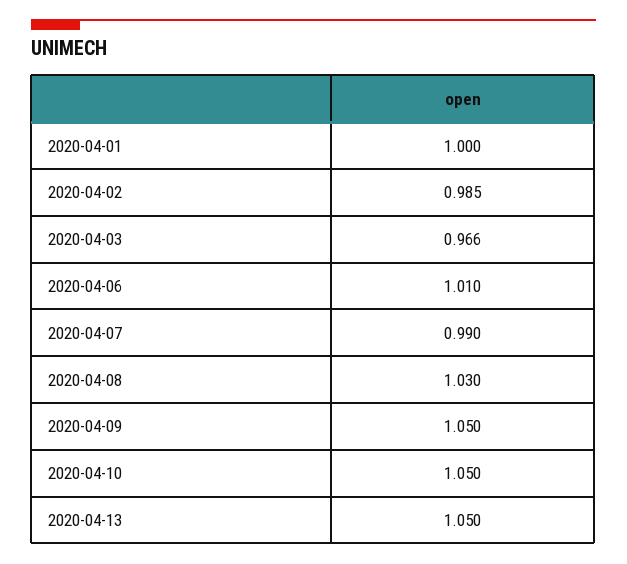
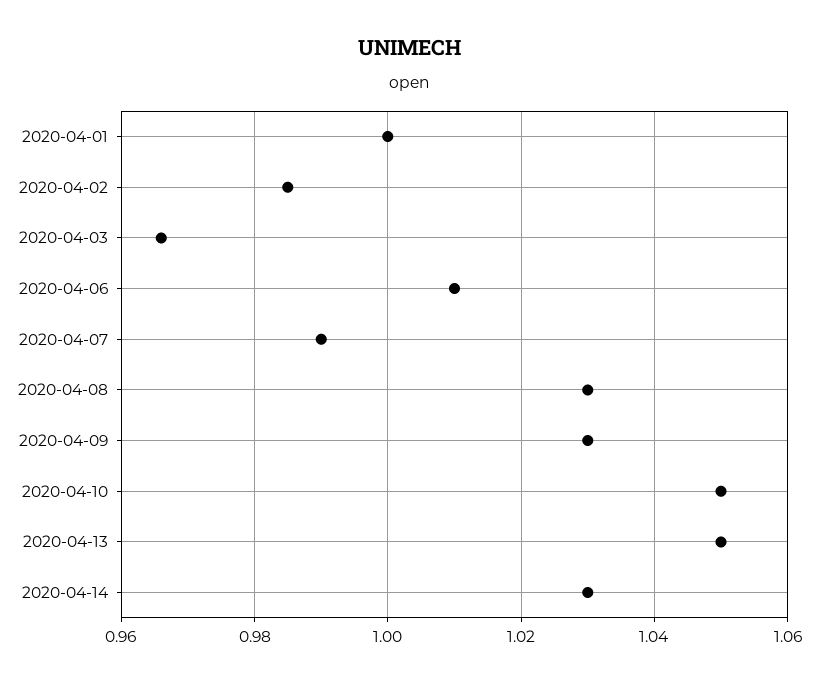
2020-04-09: 1.05 -> 1.03
2020-04-14: none -> 1.03

